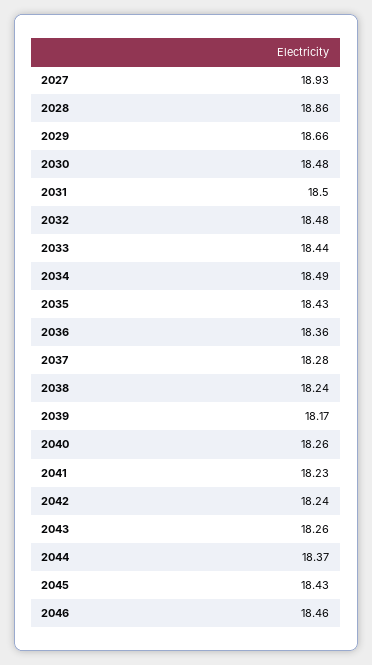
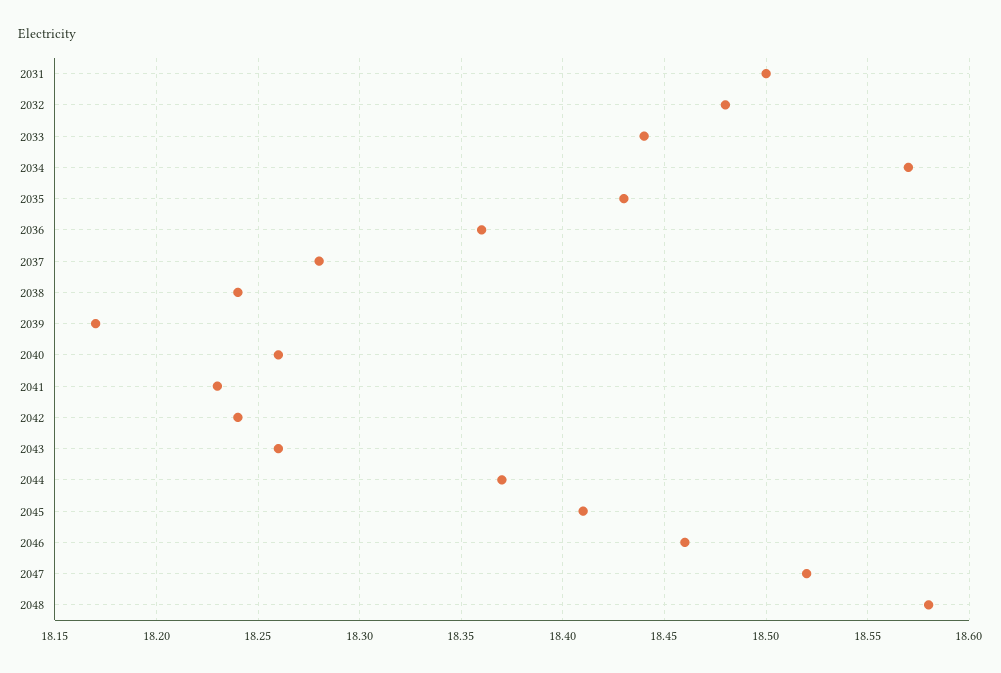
2027: 18.93 -> none
2028: 18.86 -> none
2029: 18.66 -> none
2030: 18.48 -> none
2034: 18.49 -> 18.57
2045: 18.43 -> 18.41
2047: none -> 18.52
2048: none -> 18.58

